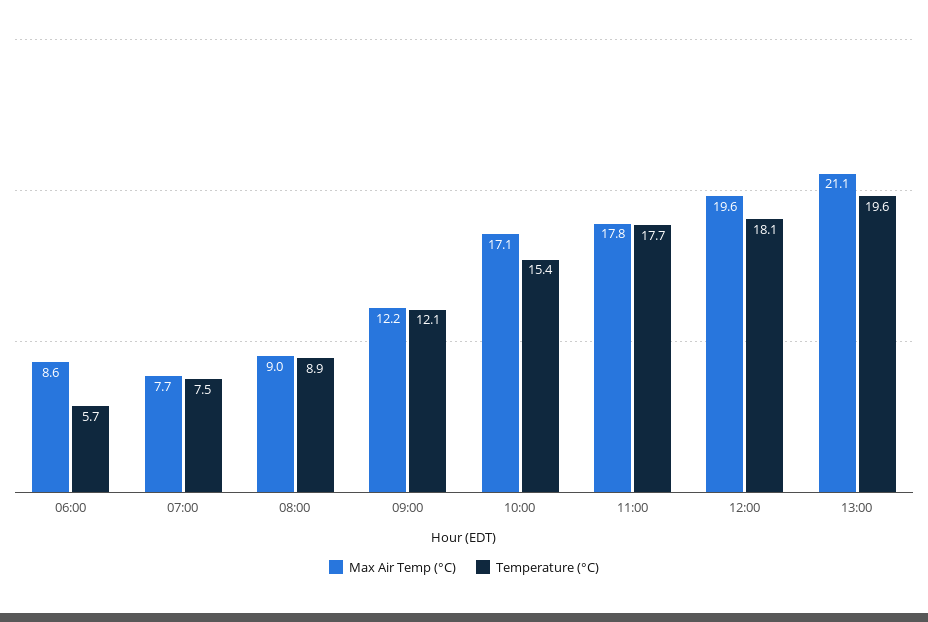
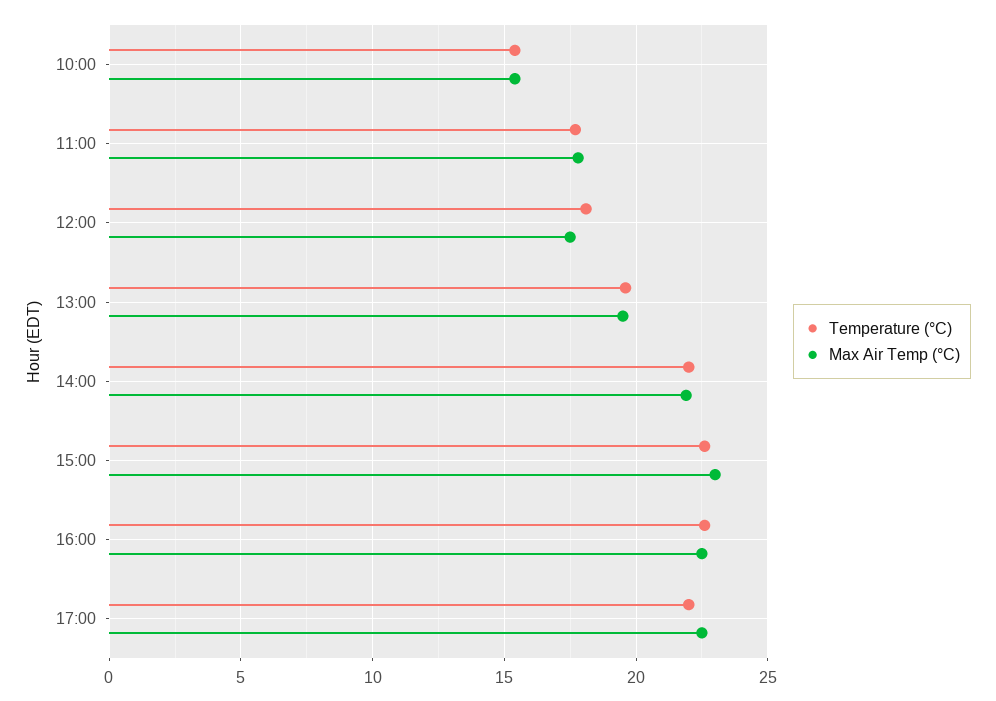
Max Air Temp (°C), 06:00: 8.6 -> none
Temperature (°C), 06:00: 5.7 -> none
Max Air Temp (°C), 07:00: 7.7 -> none
Temperature (°C), 07:00: 7.5 -> none
Max Air Temp (°C), 08:00: 9 -> none
Temperature (°C), 08:00: 8.9 -> none
Max Air Temp (°C), 09:00: 12.2 -> none
Temperature (°C), 09:00: 12.1 -> none
Max Air Temp (°C), 10:00: 17.1 -> 15.5
Max Air Temp (°C), 12:00: 19.6 -> 17.5
Max Air Temp (°C), 13:00: 21.1 -> 19.5
Temperature (°C), 14:00: none -> 22
Max Air Temp (°C), 14:00: none -> 22
Temperature (°C), 15:00: none -> 22.5
Max Air Temp (°C), 15:00: none -> 23
Temperature (°C), 16:00: none -> 22.5
Max Air Temp (°C), 16:00: none -> 22.5
Temperature (°C), 17:00: none -> 22
Max Air Temp (°C), 17:00: none -> 22.5

